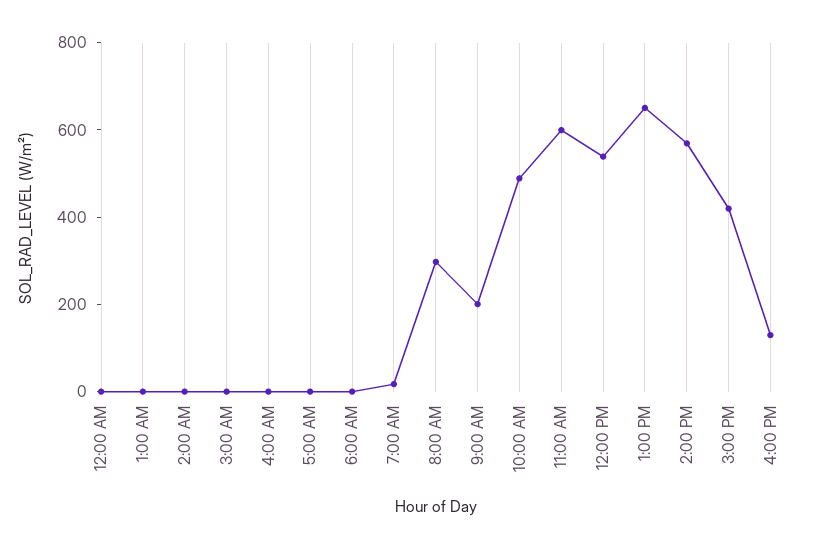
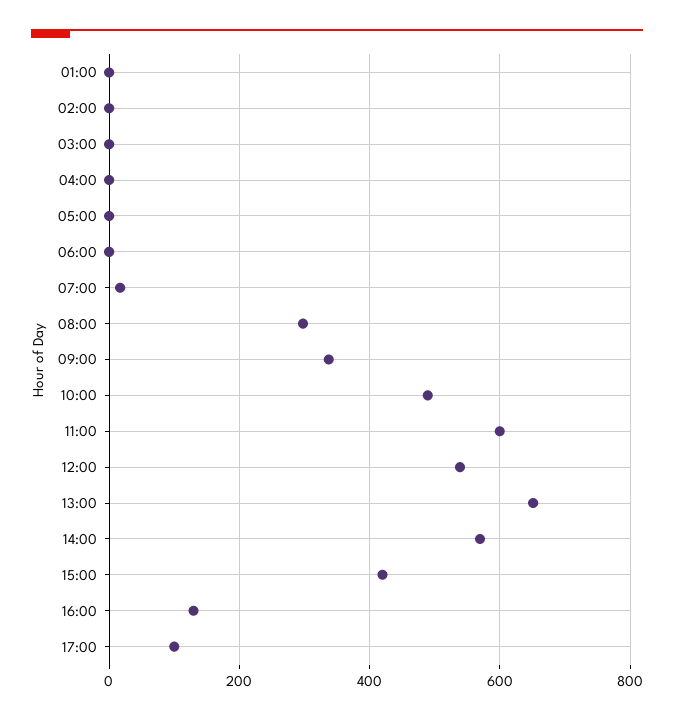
12:00 AM: 0 -> none
9:00 AM: 200 -> 340
17:00: none -> 100

